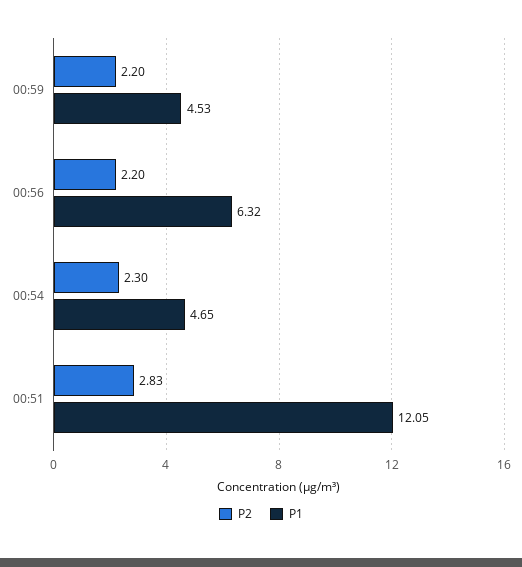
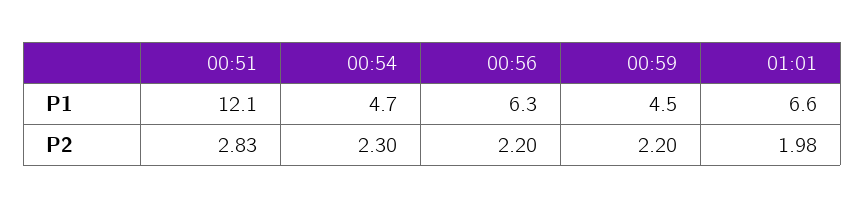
P1, 01:01: none -> 6.6
P2, 01:01: none -> 1.98

